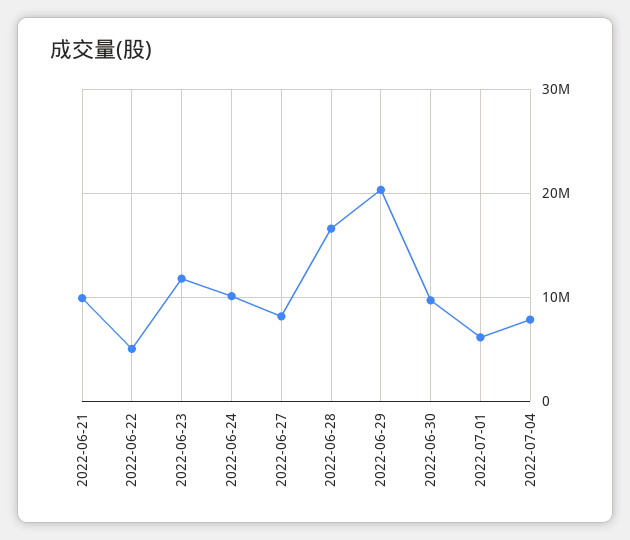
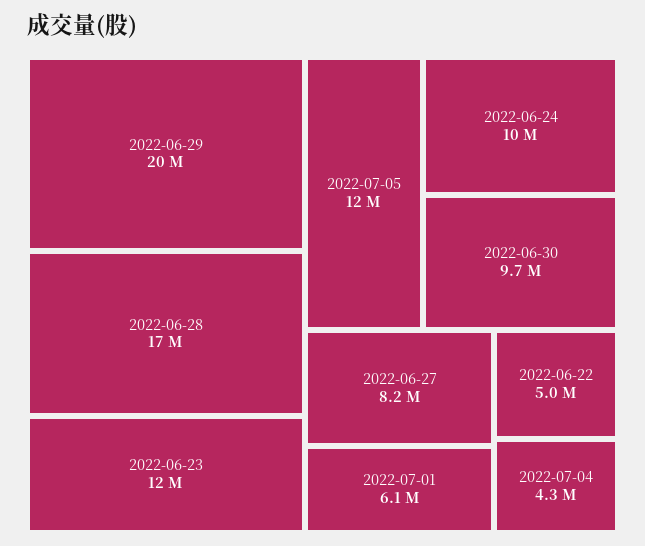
2022-06-21: 10000000 -> none
2022-07-04: 8000000 -> 4300000
2022-07-05: none -> 12000000

